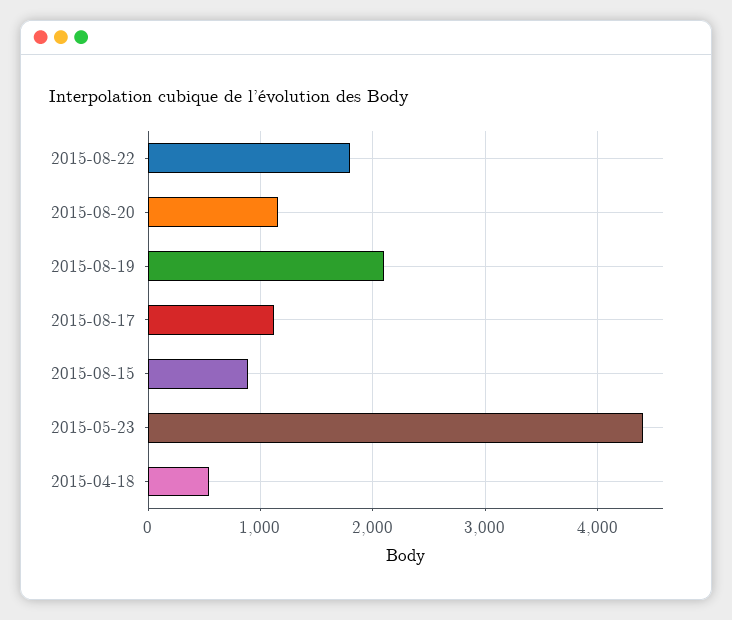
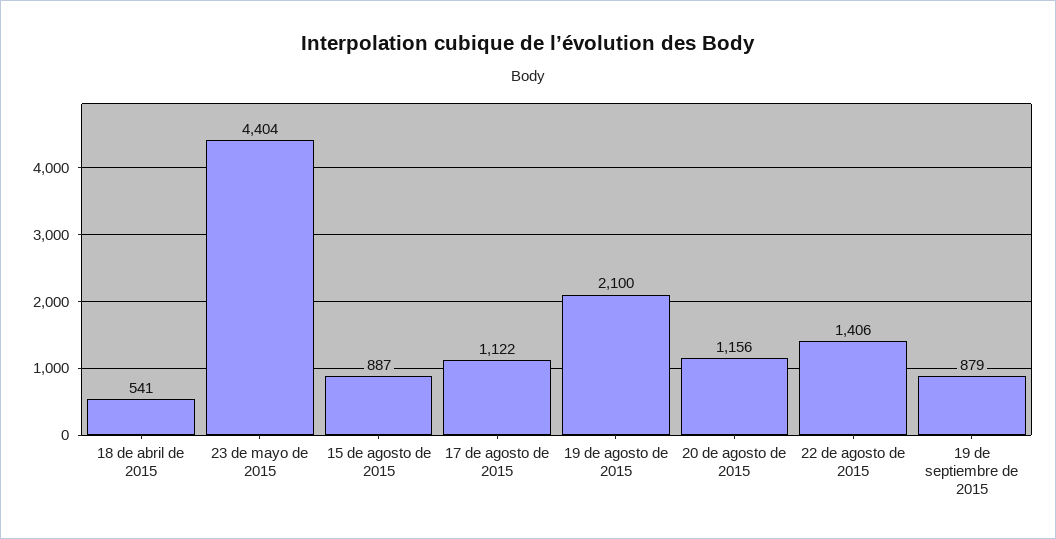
2015-08-22: 1800 -> 1406
19 de septiembre de 2015: none -> 879

